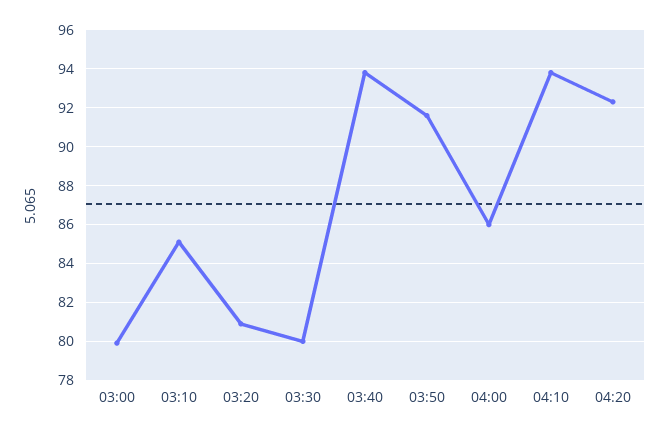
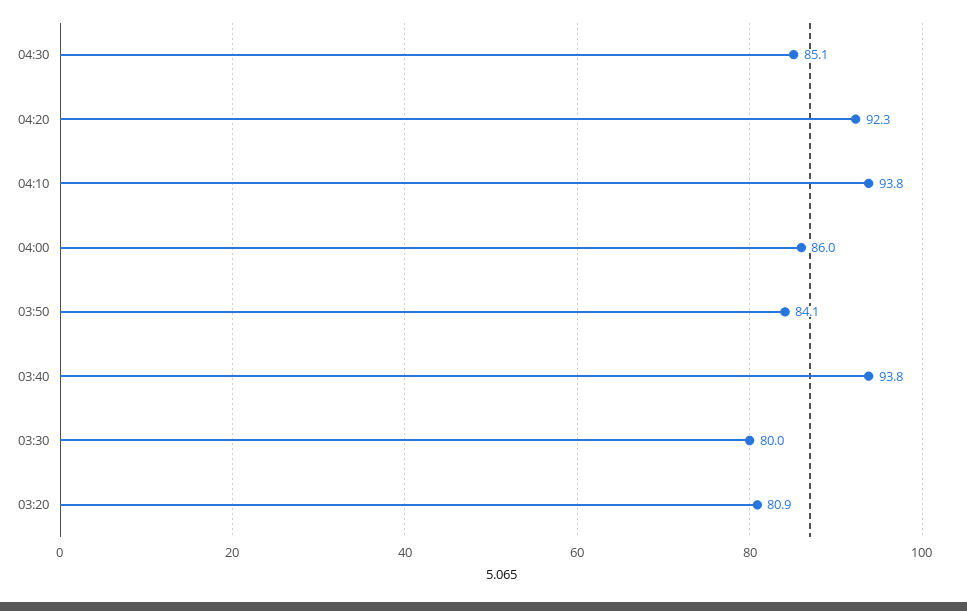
03:00: 80 -> none
03:10: 85 -> none
03:50: 91.5 -> 84.1
04:30: none -> 85.1

